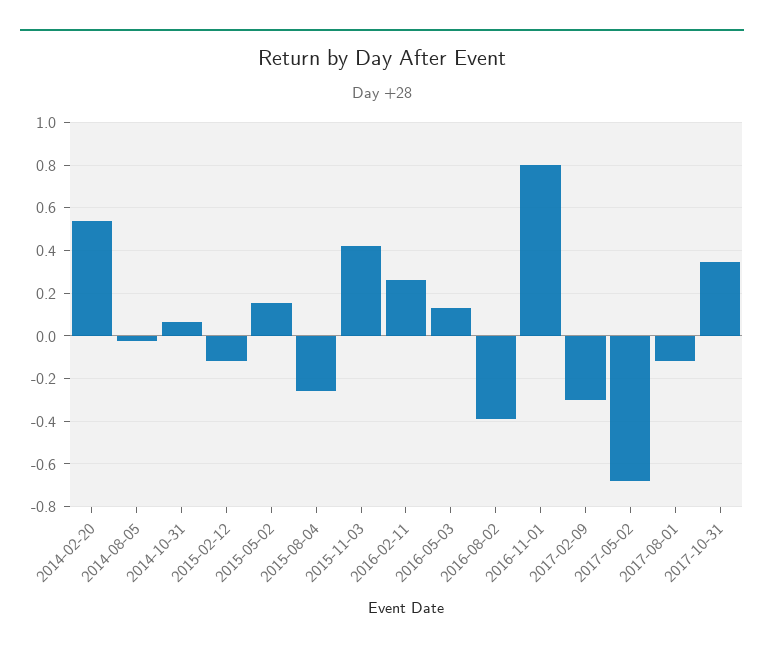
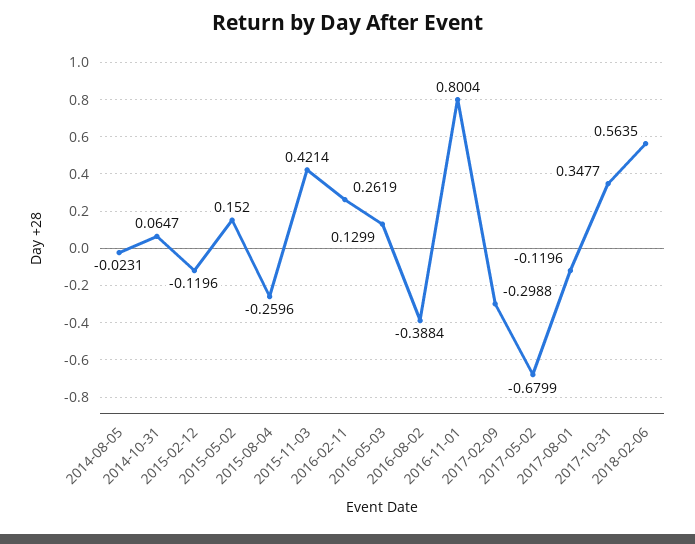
2014-02-20: 0.55 -> none
2018-02-06: none -> 0.5635

